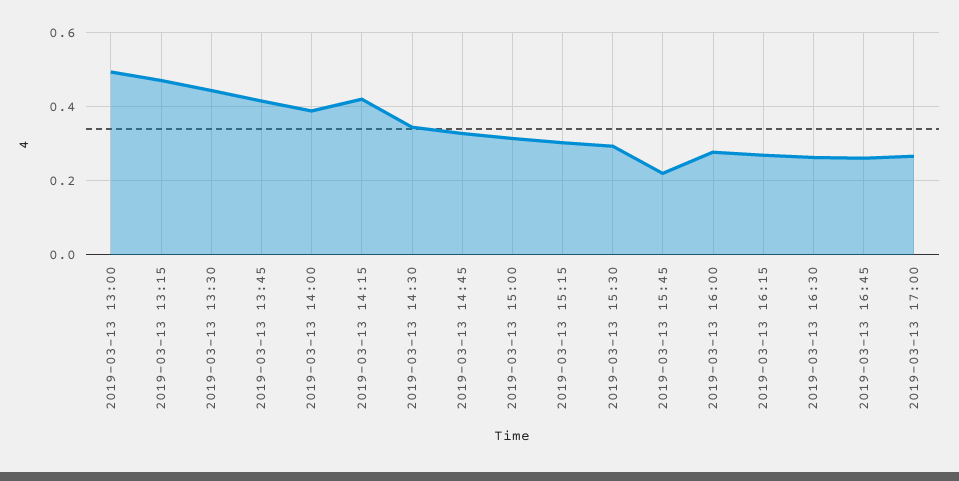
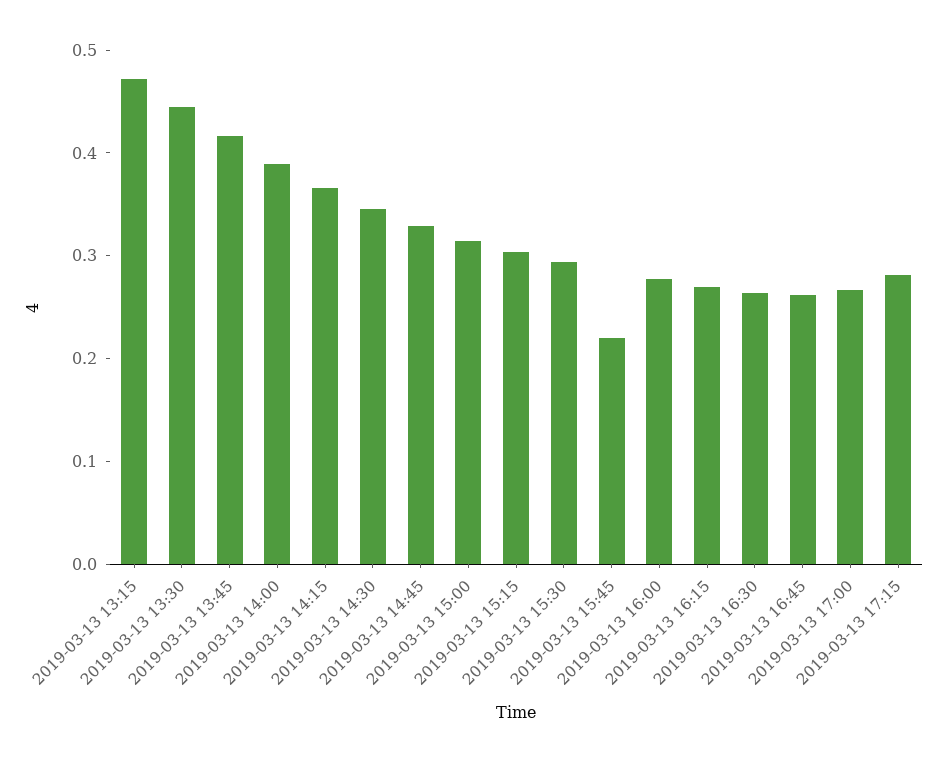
2019-03-13 13:00: 0.5 -> none
2019-03-13 14:15: 0.42 -> 0.36
2019-03-13 17:15: none -> 0.28

